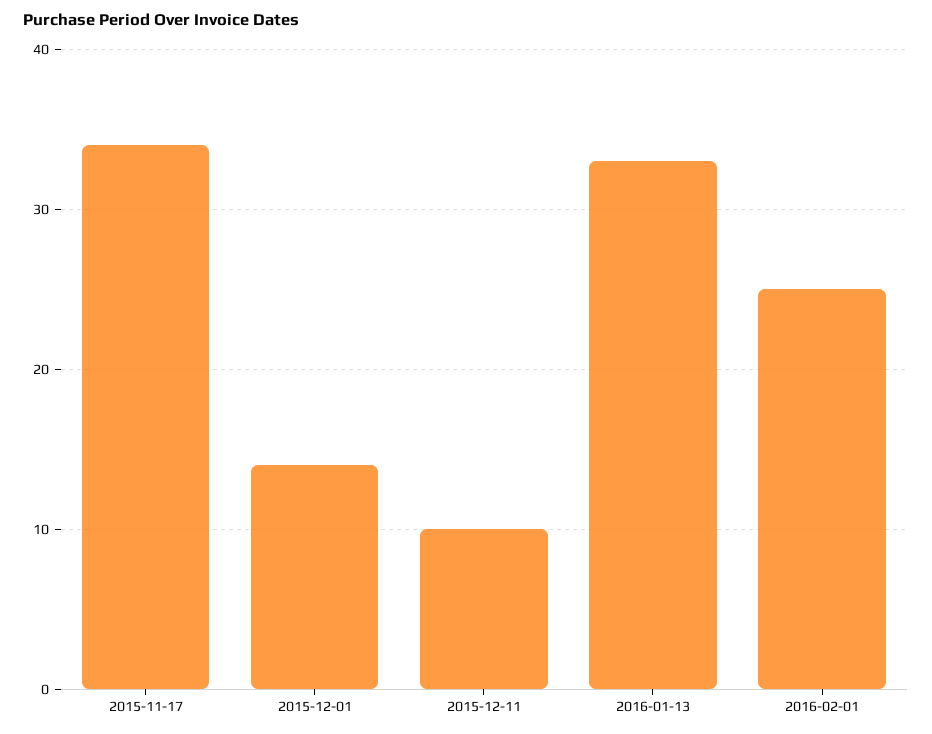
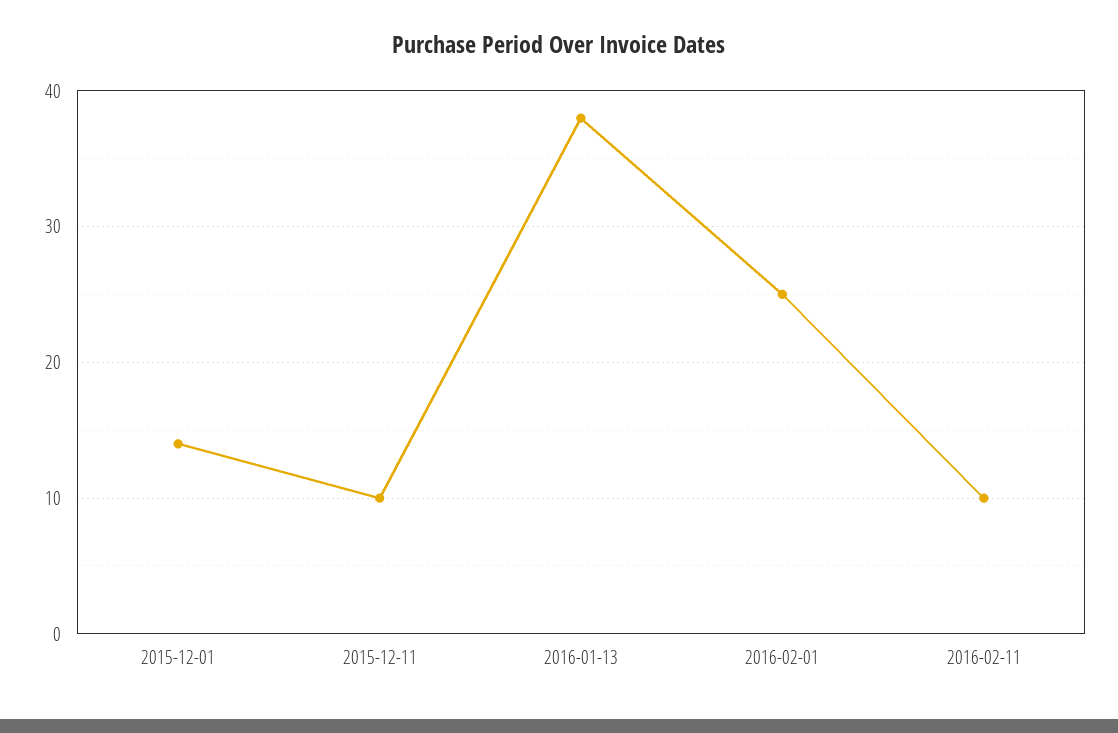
2015-11-17: 34 -> none
2016-01-13: 33 -> 38
2016-02-11: none -> 10

